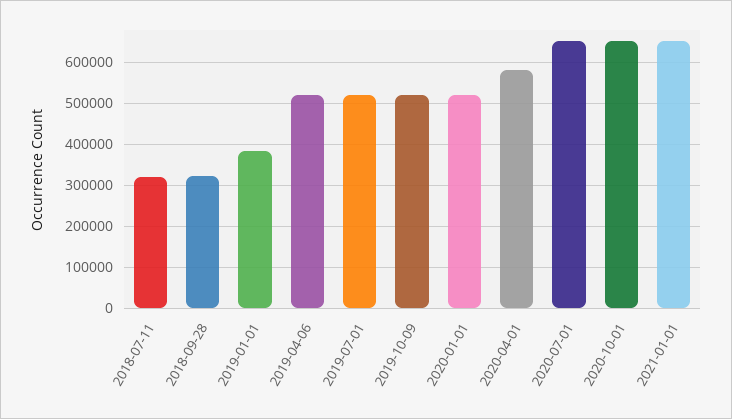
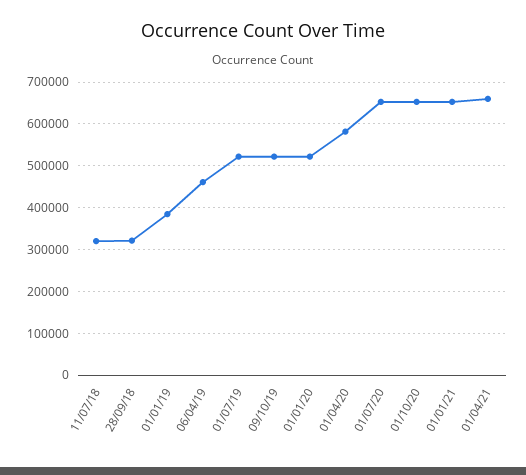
2019-04-06: 520000 -> 460000
01/04/21: none -> 660000

